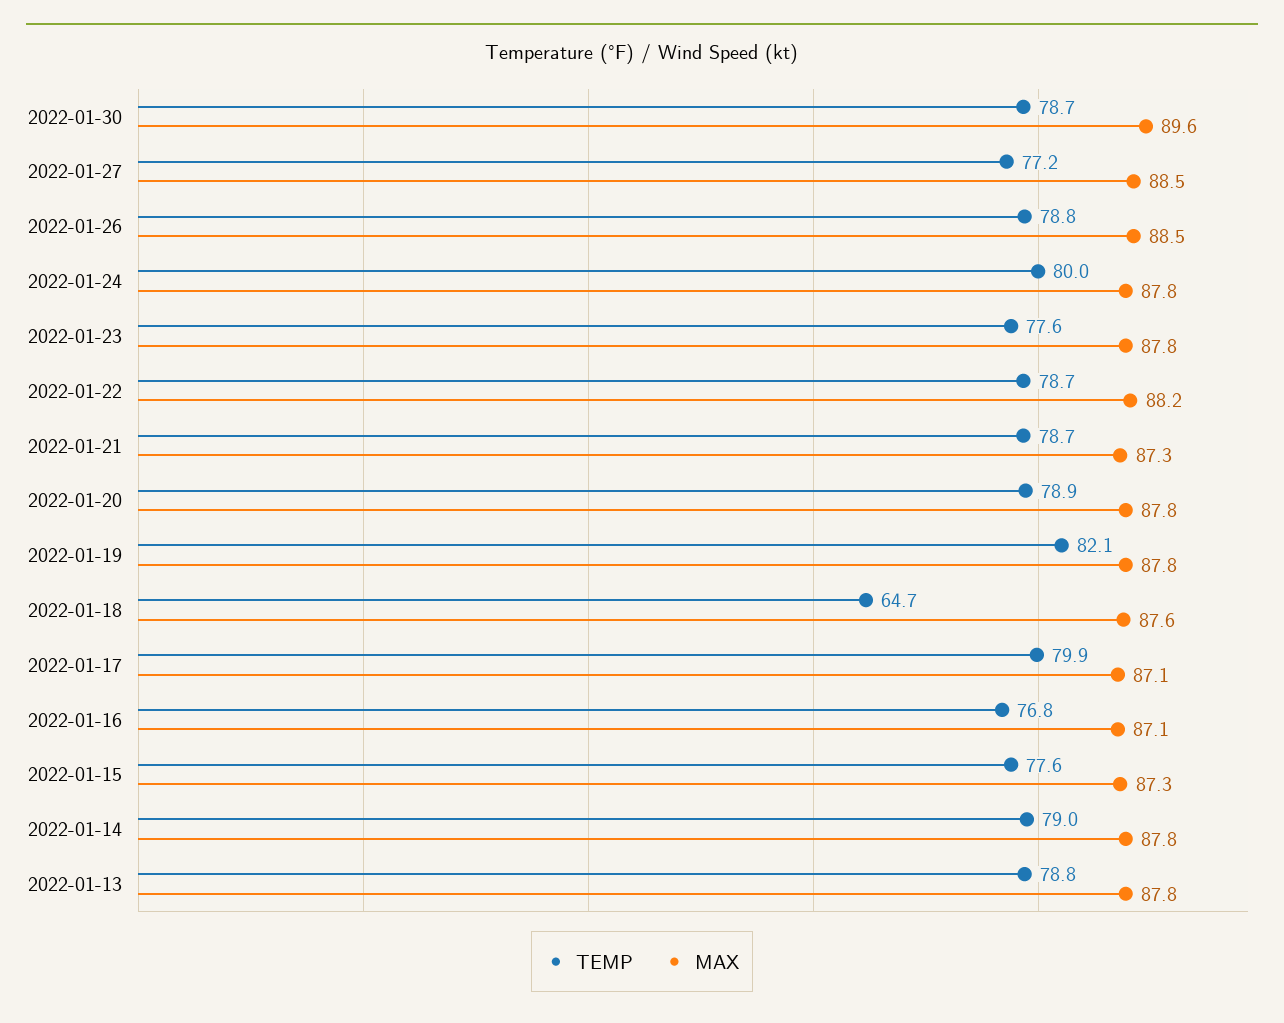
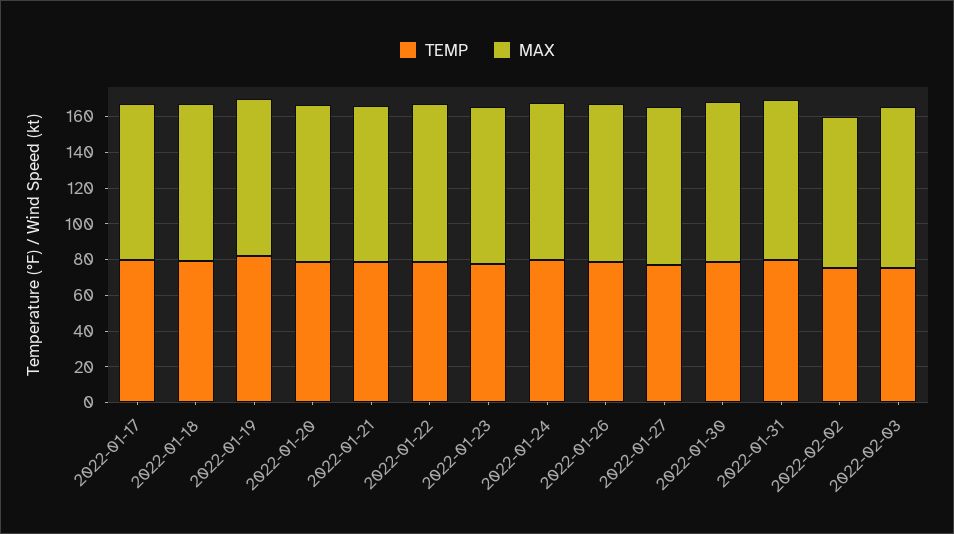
TEMP, 2022-01-18: 64.7 -> 80
TEMP, 2022-01-16: 76.8 -> none
MAX, 2022-01-16: 87.1 -> none
TEMP, 2022-01-15: 77.6 -> none
MAX, 2022-01-15: 87.3 -> none
TEMP, 2022-01-14: 79 -> none
MAX, 2022-01-14: 87.8 -> none
TEMP, 2022-01-13: 78.8 -> none
MAX, 2022-01-13: 87.8 -> none
TEMP, 2022-01-31: none -> 80
MAX, 2022-01-31: none -> 90
TEMP, 2022-02-02: none -> 75
MAX, 2022-02-02: none -> 85
TEMP, 2022-02-03: none -> 75
MAX, 2022-02-03: none -> 90

